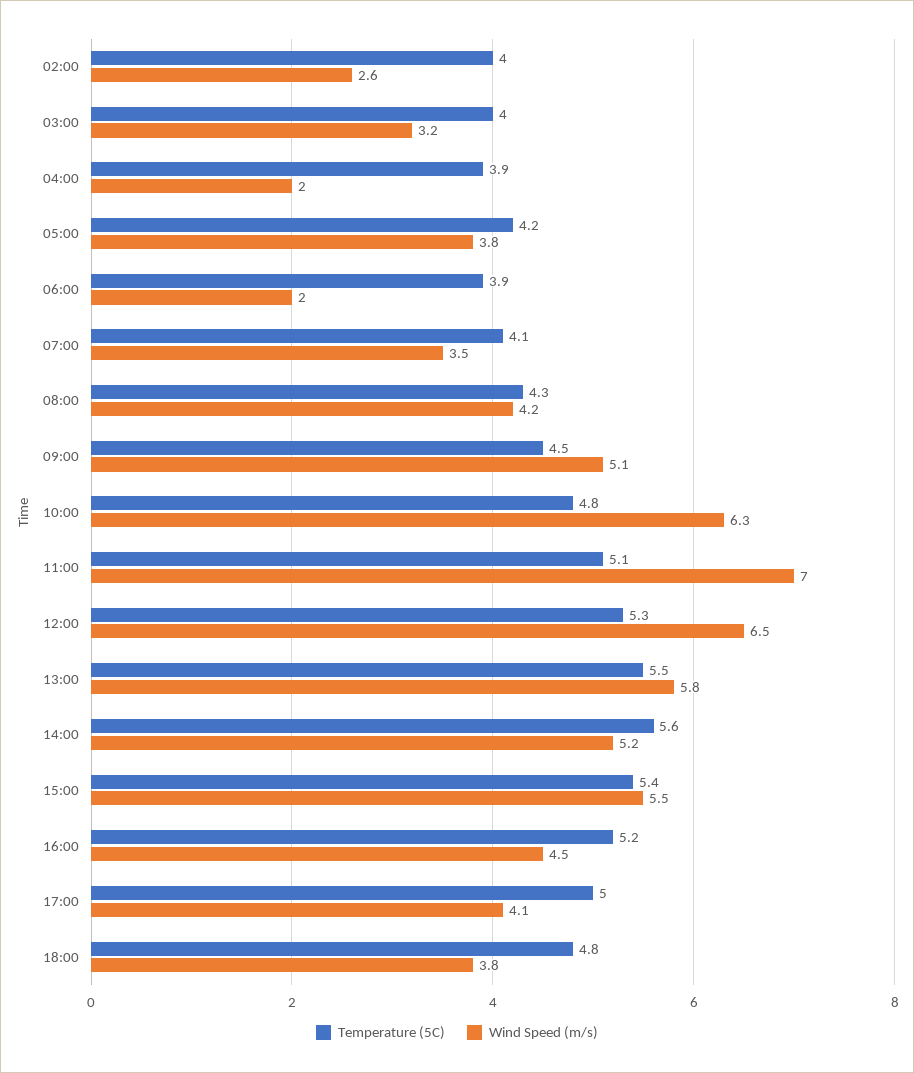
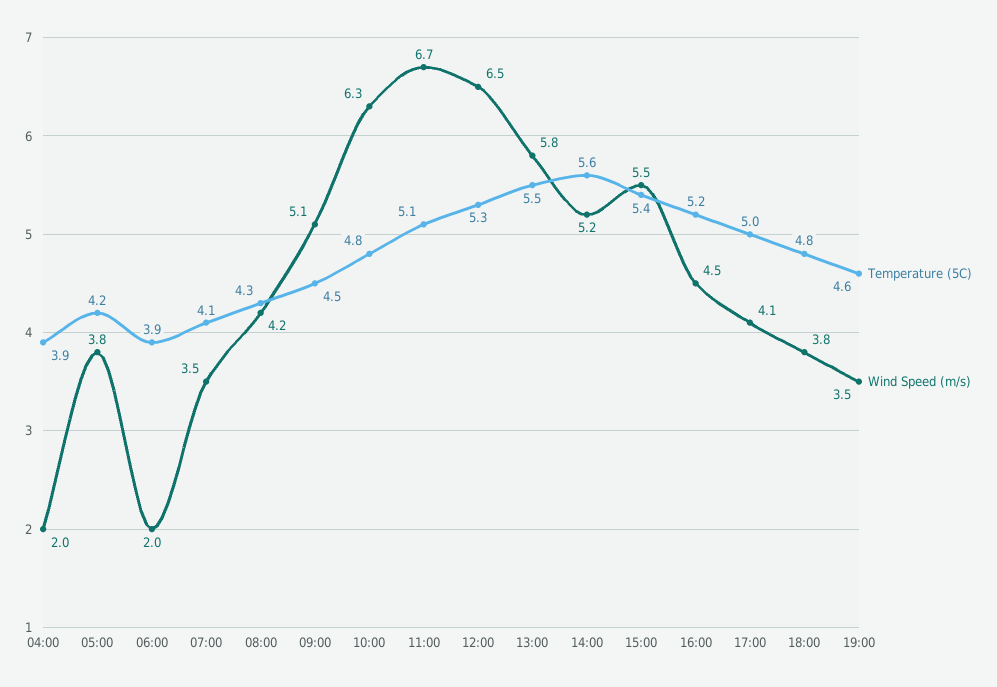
Temperature (5C), 02:00: 4 -> none
Wind Speed (m/s), 02:00: 2.6 -> none
Temperature (5C), 03:00: 4 -> none
Wind Speed (m/s), 03:00: 3.2 -> none
Wind Speed (m/s), 11:00: 7 -> 6.7
Temperature (5C), 19:00: none -> 4.6
Wind Speed (m/s), 19:00: none -> 3.5

